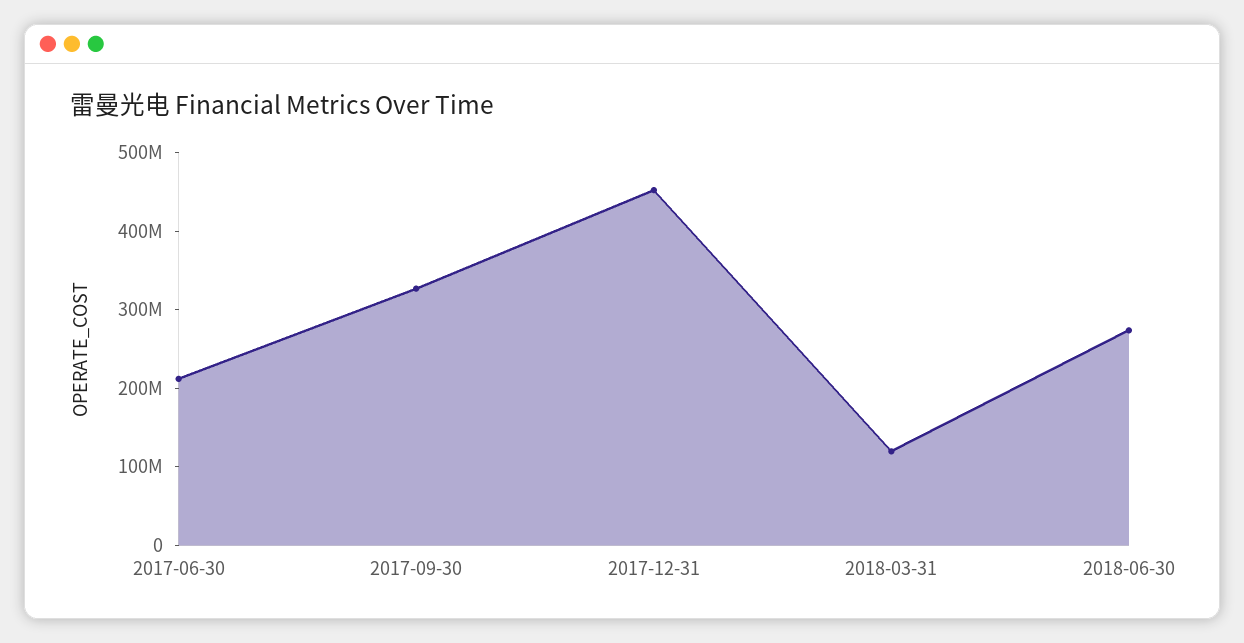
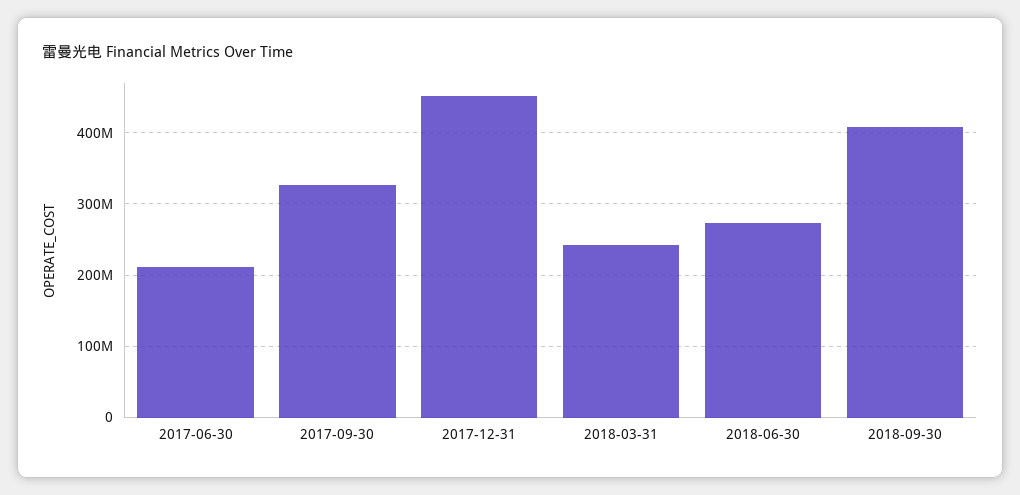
2018-03-31: 120000000 -> 240000000
2018-09-30: none -> 410000000

